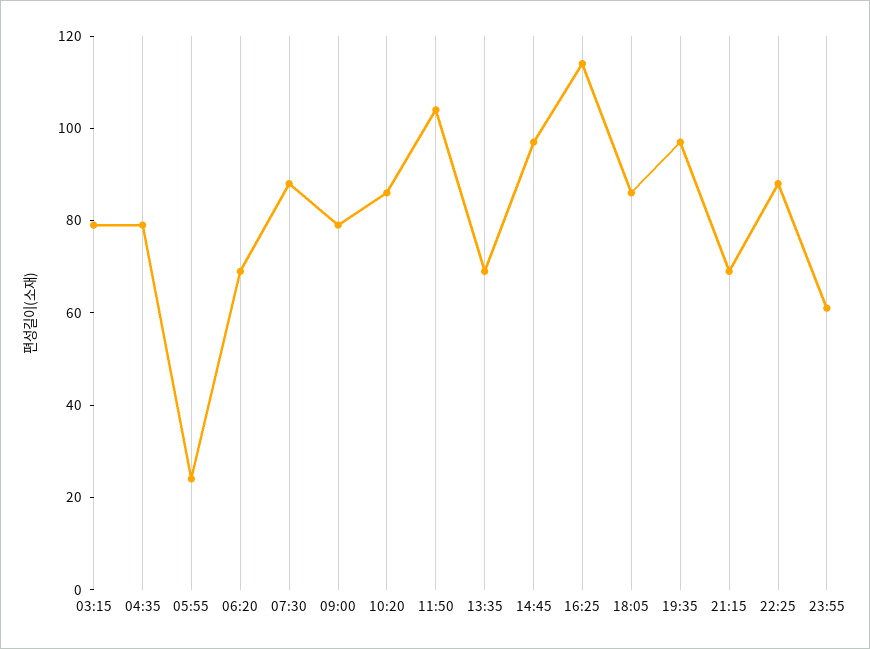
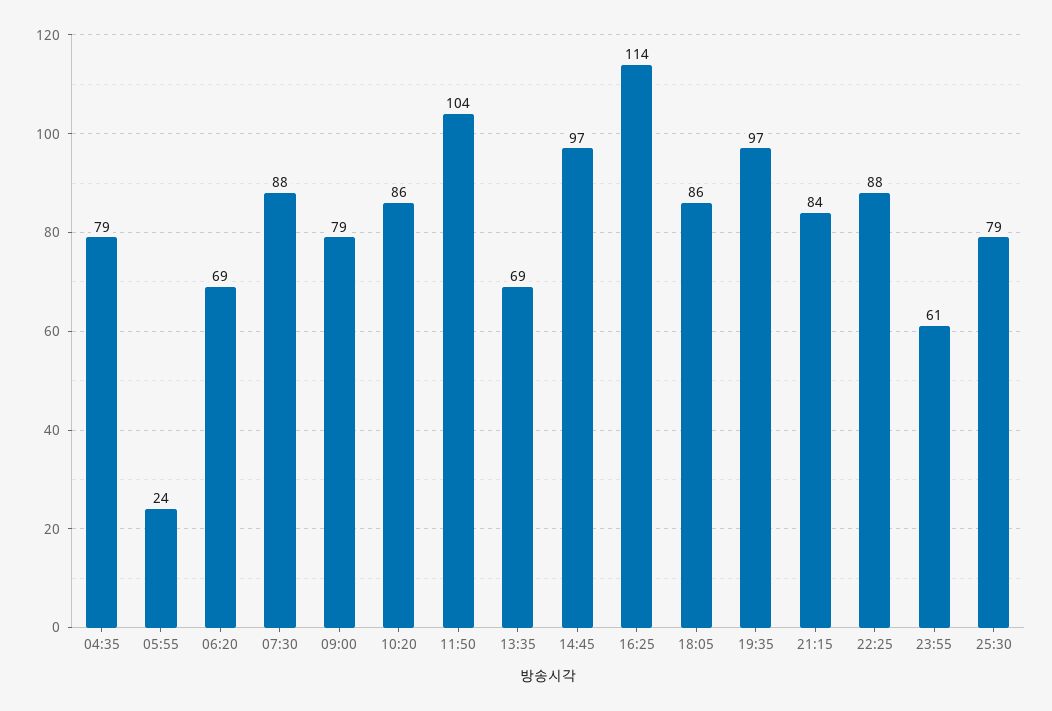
03:15: 80 -> none
21:15: 70 -> 84
25:30: none -> 79

